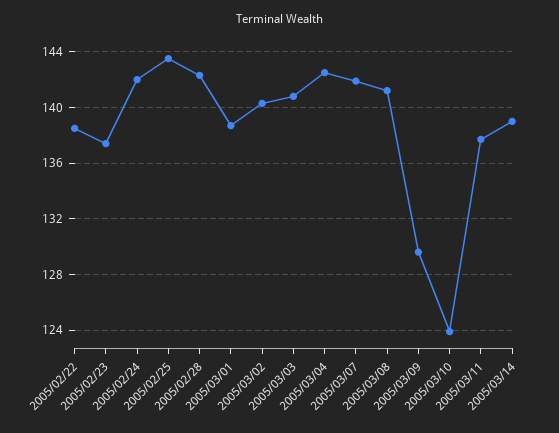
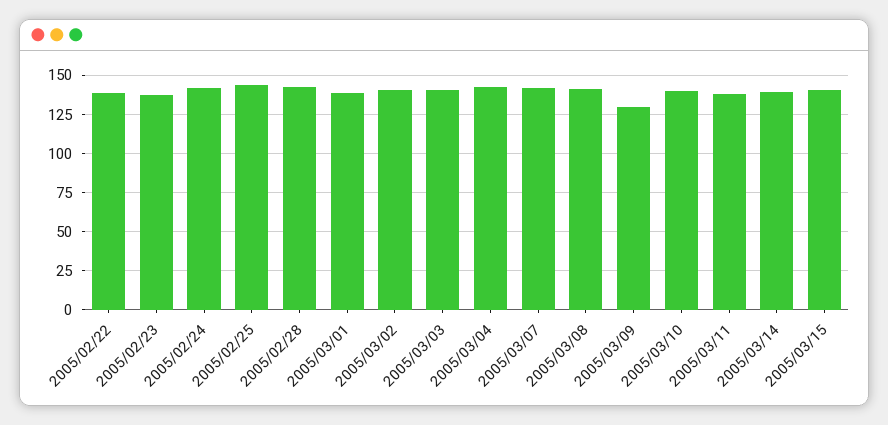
2005/03/10: 124 -> 140
2005/03/15: none -> 140

